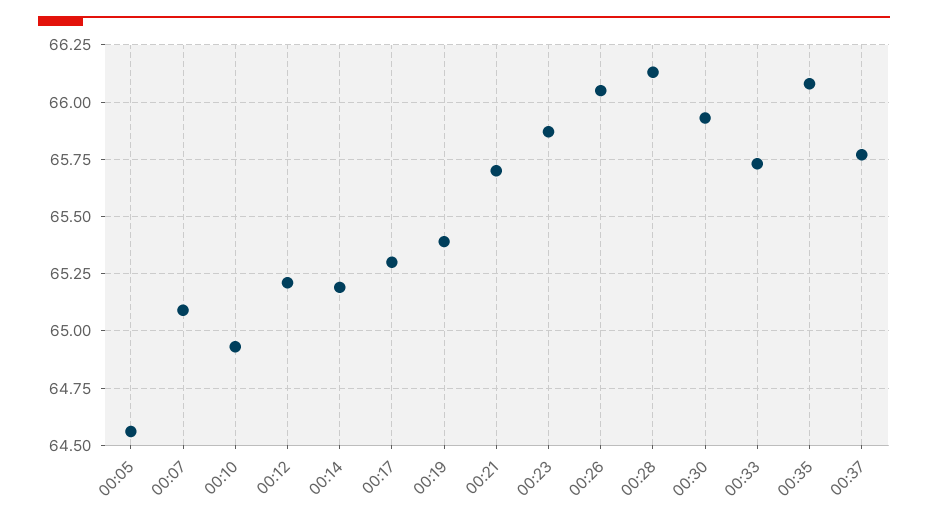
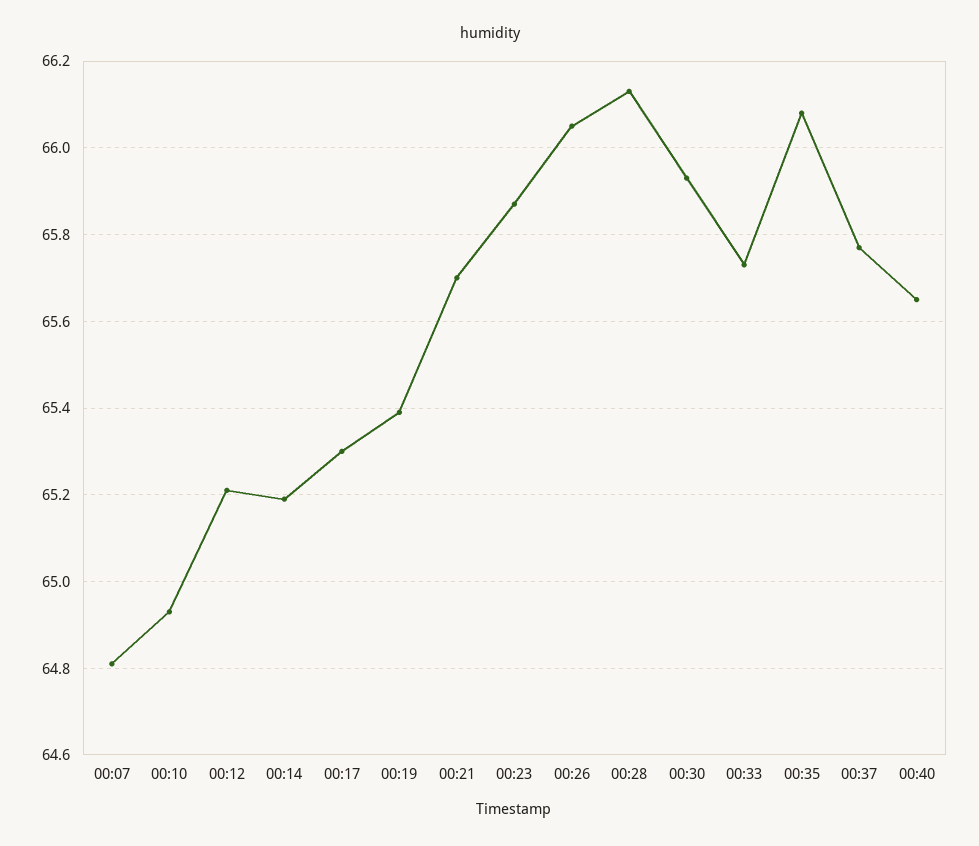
00:05: 64.55 -> none
00:07: 65.1 -> 64.8
00:40: none -> 65.65

